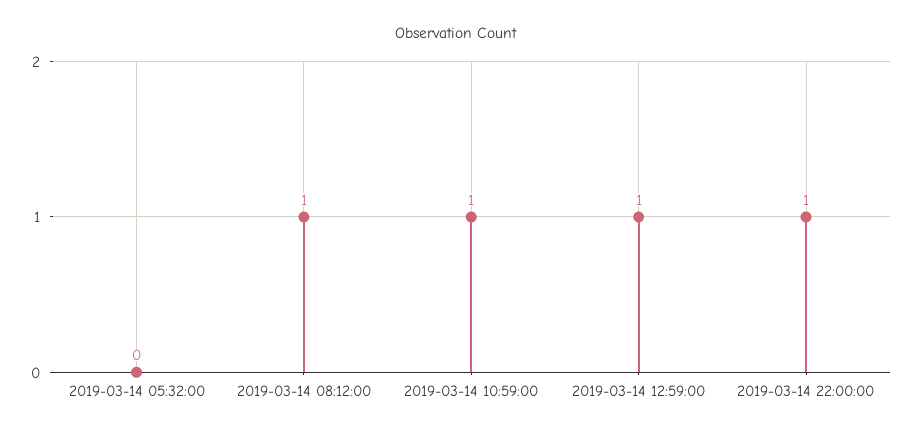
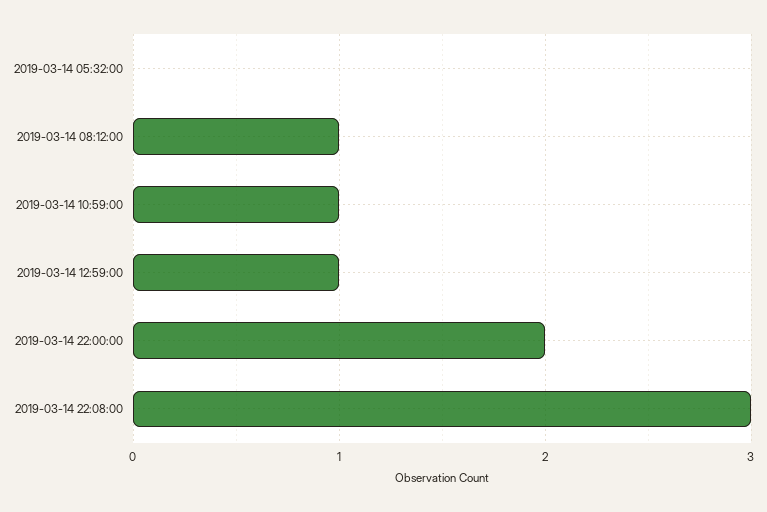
2019-03-14 22:00:00: 1 -> 2
2019-03-14 22:08:00: none -> 3

